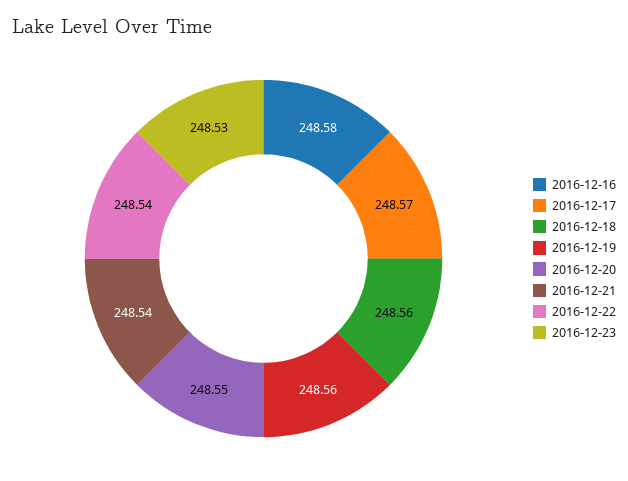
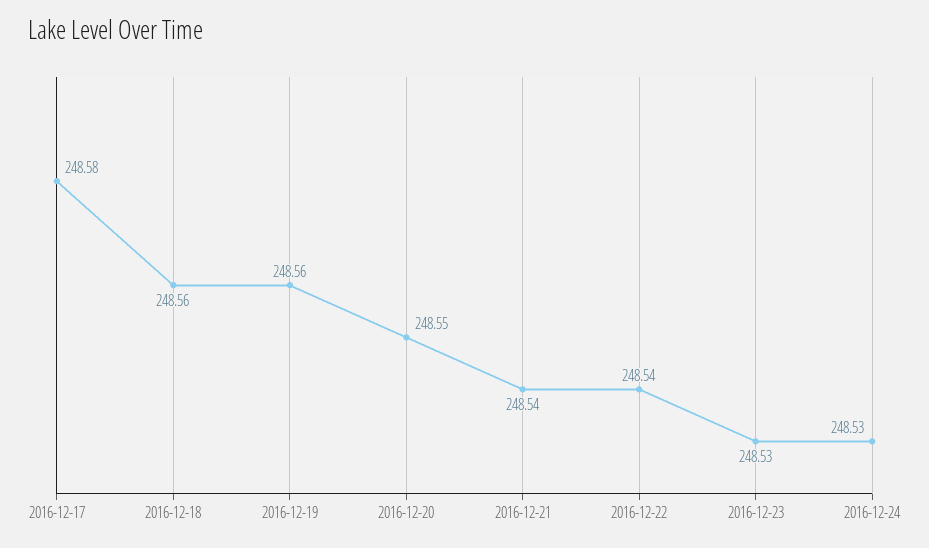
2016-12-16: 248.58 -> none
2016-12-17: 248.57 -> 248.58
2016-12-24: none -> 248.53

